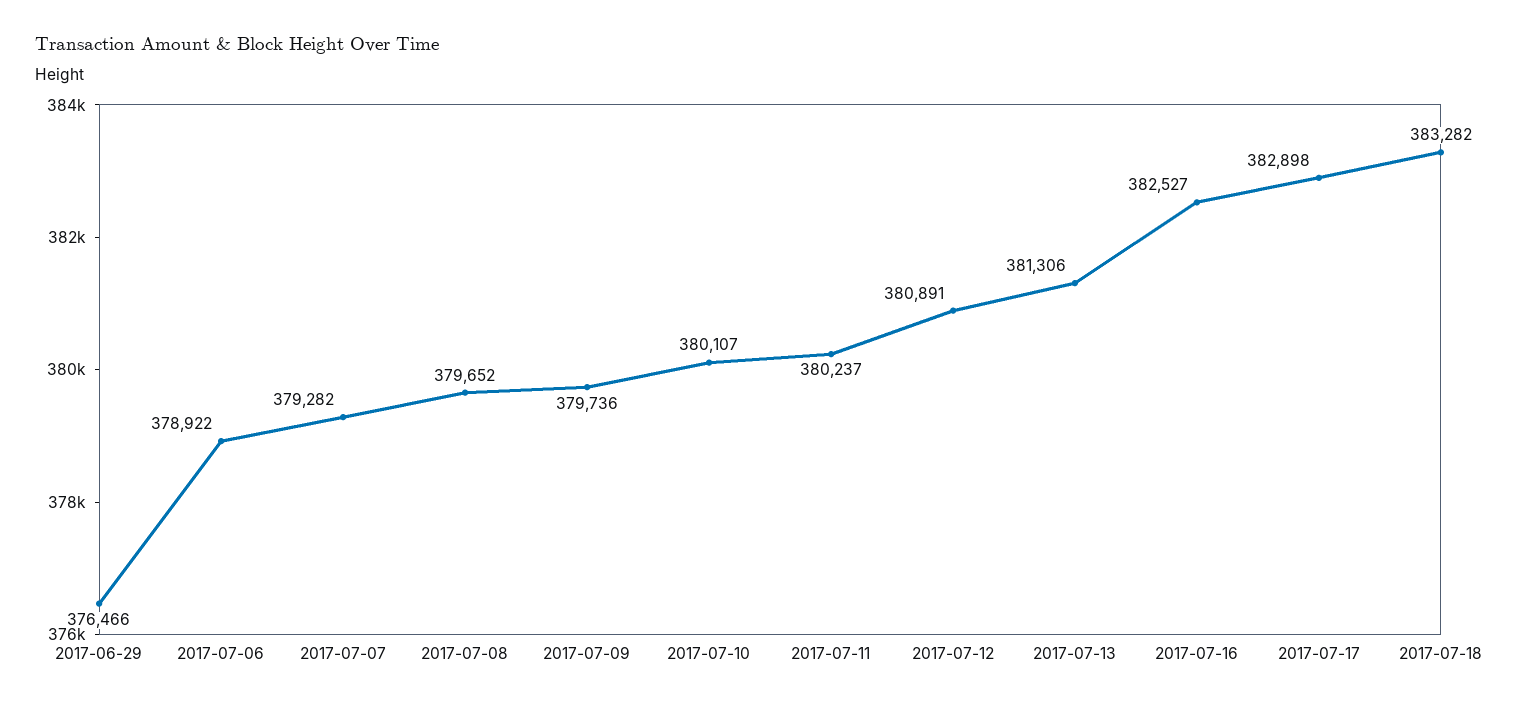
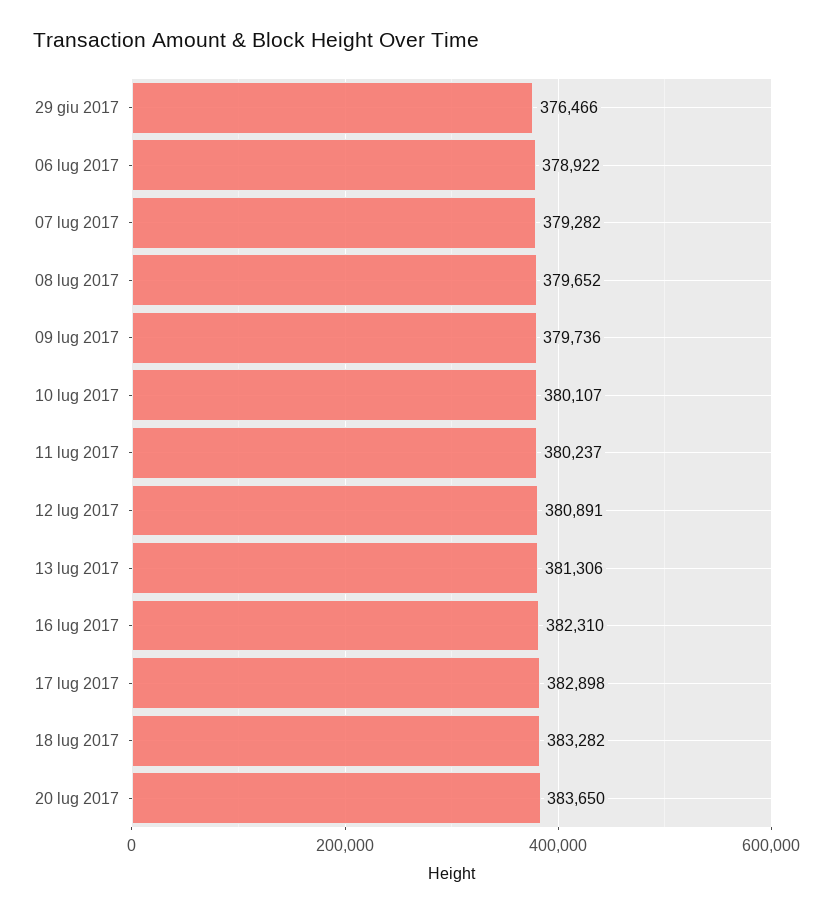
2017-07-16: 382527 -> 382310
20 lug 2017: none -> 383650

